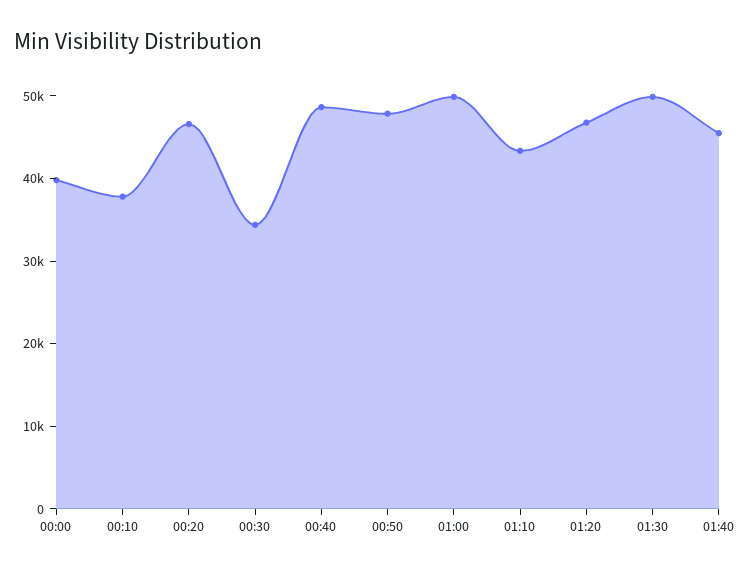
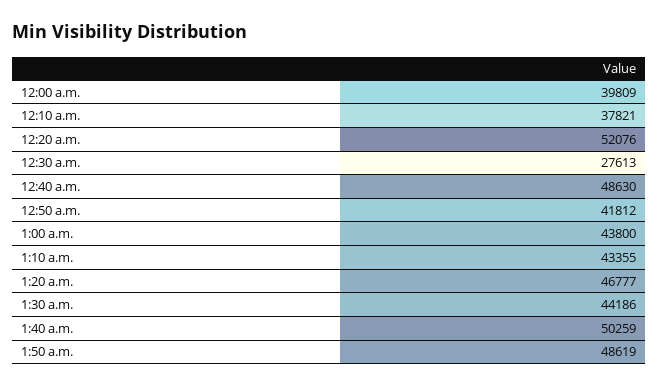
00:20: 46000 -> 52076
00:30: 34000 -> 27613
00:50: 48000 -> 41812
01:00: 50000 -> 43800
01:30: 50000 -> 44186
01:40: 46000 -> 50259
1:50 a.m.: none -> 48619

